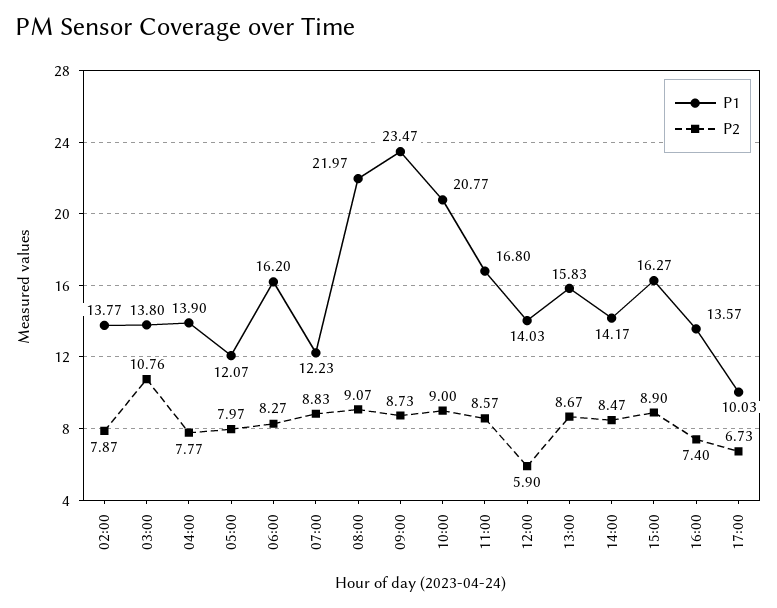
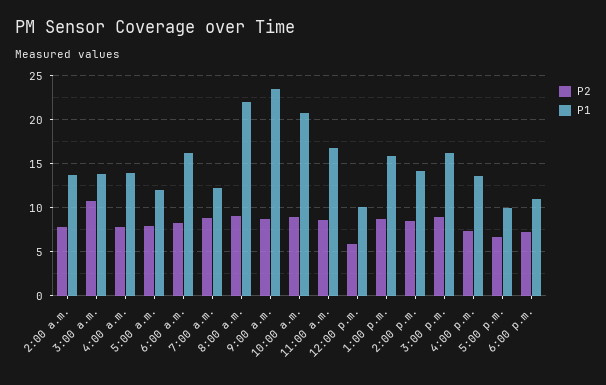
P1, 12:00: 14.03 -> 10
P2, 6:00 p.m.: none -> 7
P1, 6:00 p.m.: none -> 11

